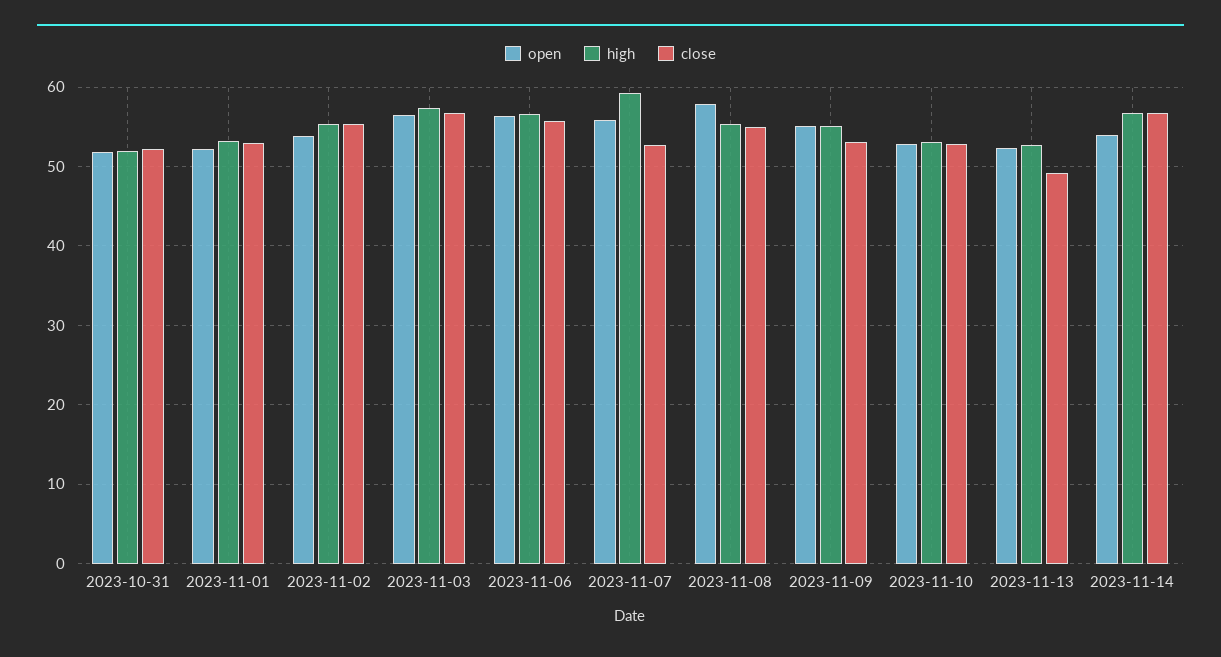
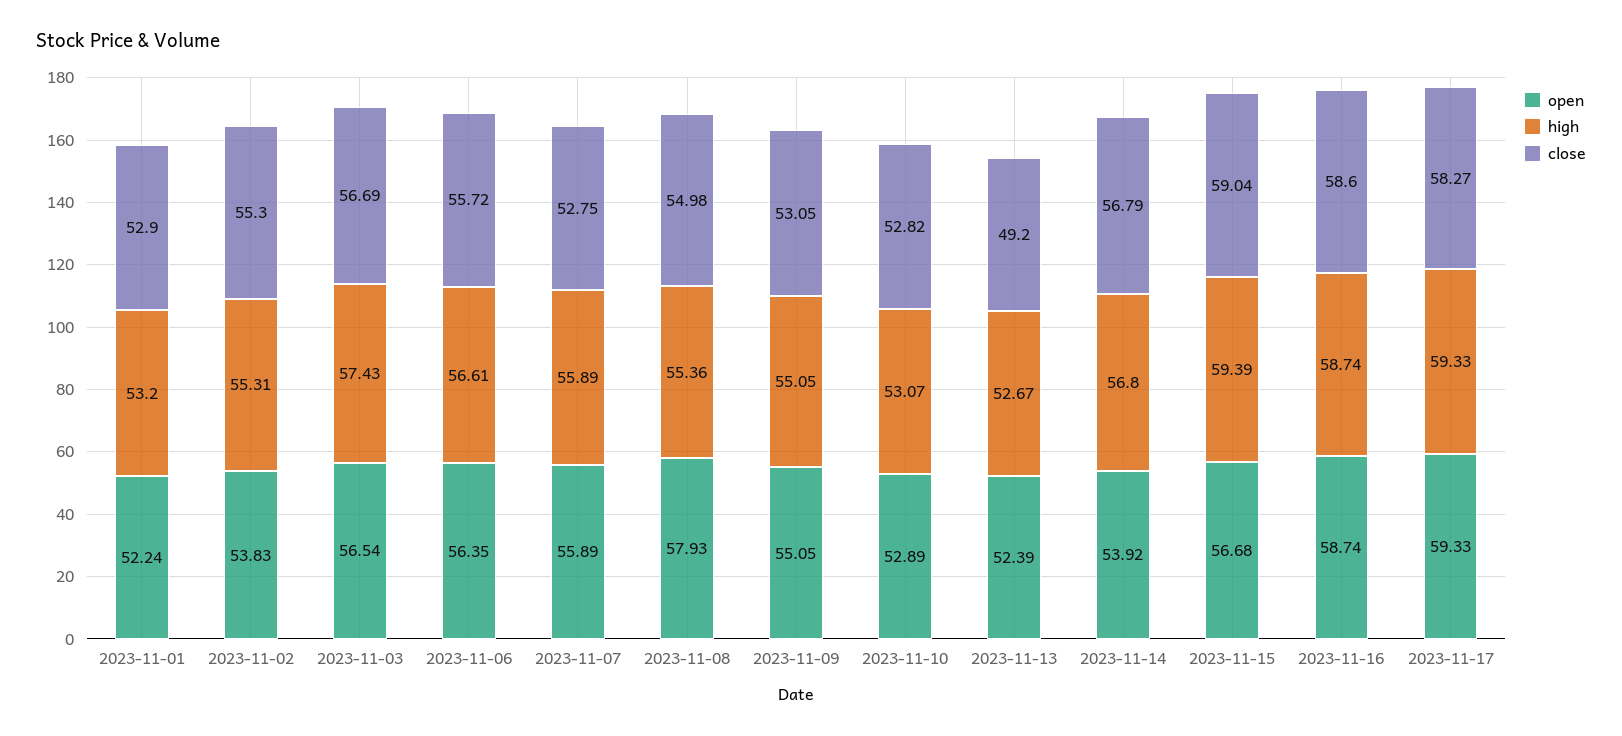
open, 2023-10-31: 52 -> none
high, 2023-10-31: 52 -> none
close, 2023-10-31: 52 -> none
high, 2023-11-07: 59 -> 55.89
open, 2023-11-15: none -> 56.68
high, 2023-11-15: none -> 59.39
close, 2023-11-15: none -> 59.04
open, 2023-11-16: none -> 58.74
high, 2023-11-16: none -> 58.74
close, 2023-11-16: none -> 58.6
open, 2023-11-17: none -> 59.33
high, 2023-11-17: none -> 59.33
close, 2023-11-17: none -> 58.27

